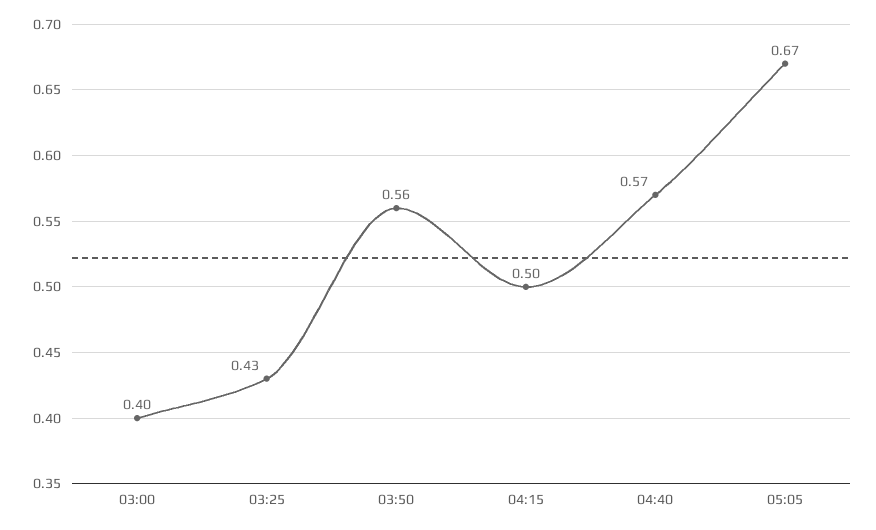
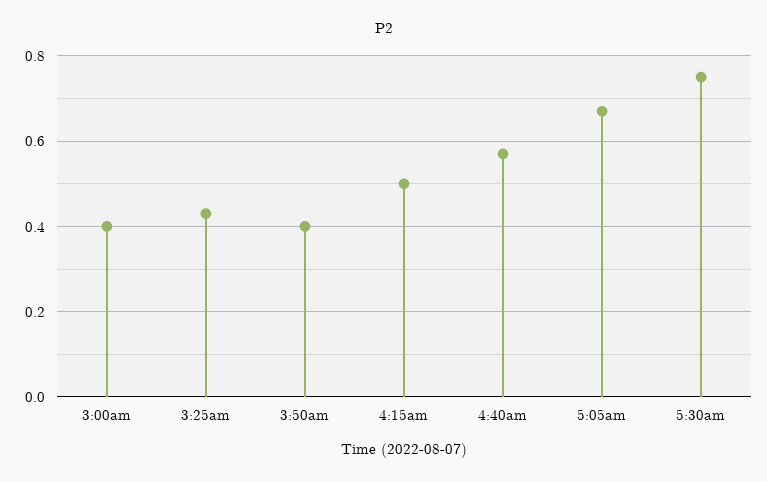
03:50: 0.56 -> 0.4
5:30am: none -> 0.75

